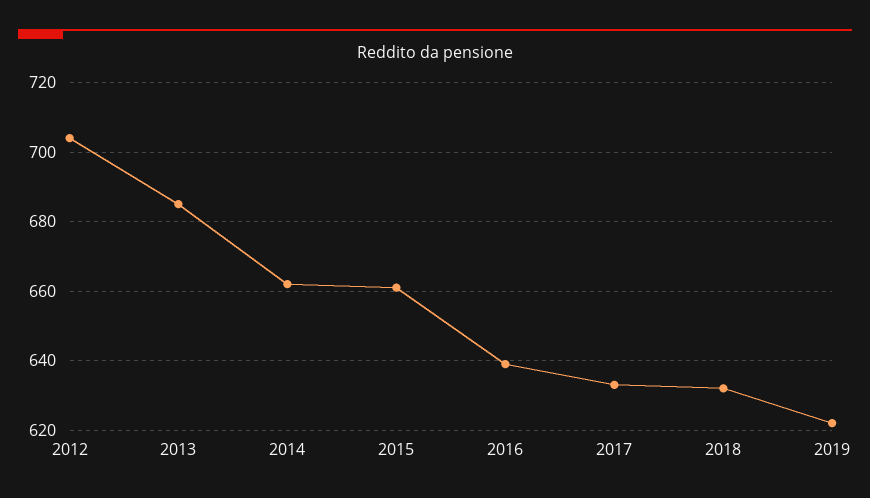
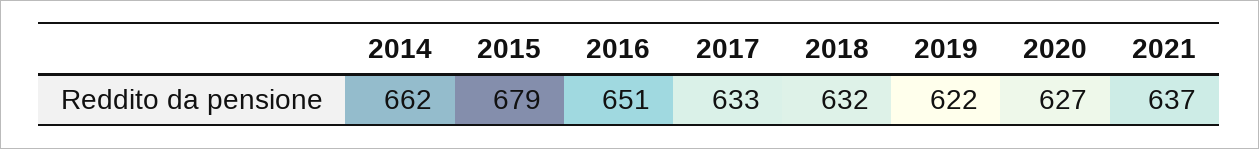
2012: 705 -> none
2013: 685 -> none
2015: 660 -> 679
2016: 640 -> 651
2020: none -> 627
2021: none -> 637

